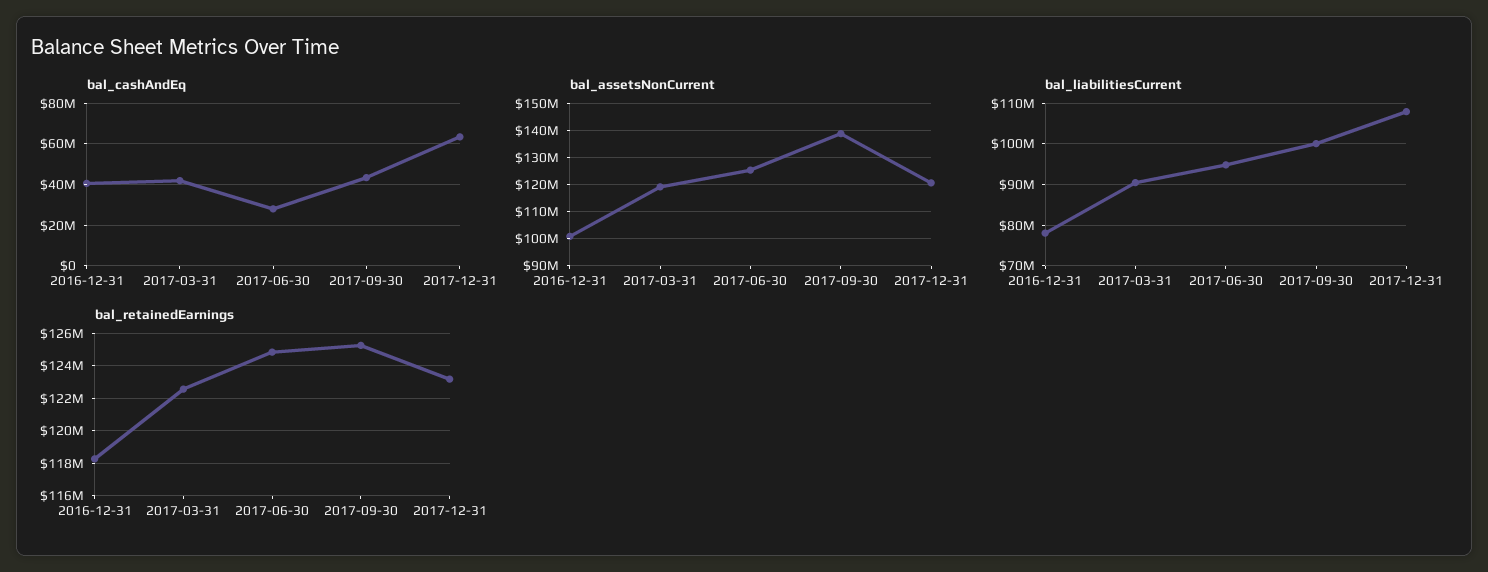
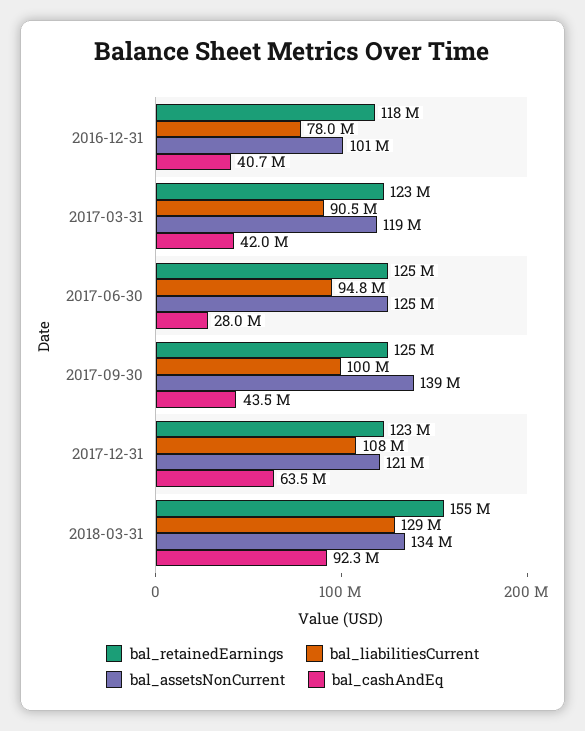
bal_retainedEarnings, 2018-03-31: none -> 155000000
bal_liabilitiesCurrent, 2018-03-31: none -> 129000000
bal_assetsNonCurrent, 2018-03-31: none -> 134000000
bal_cashAndEq, 2018-03-31: none -> 92300000

